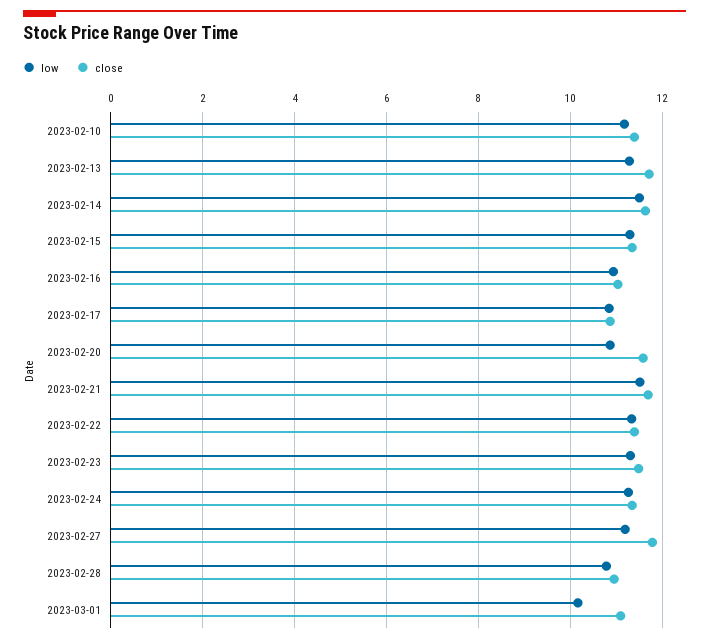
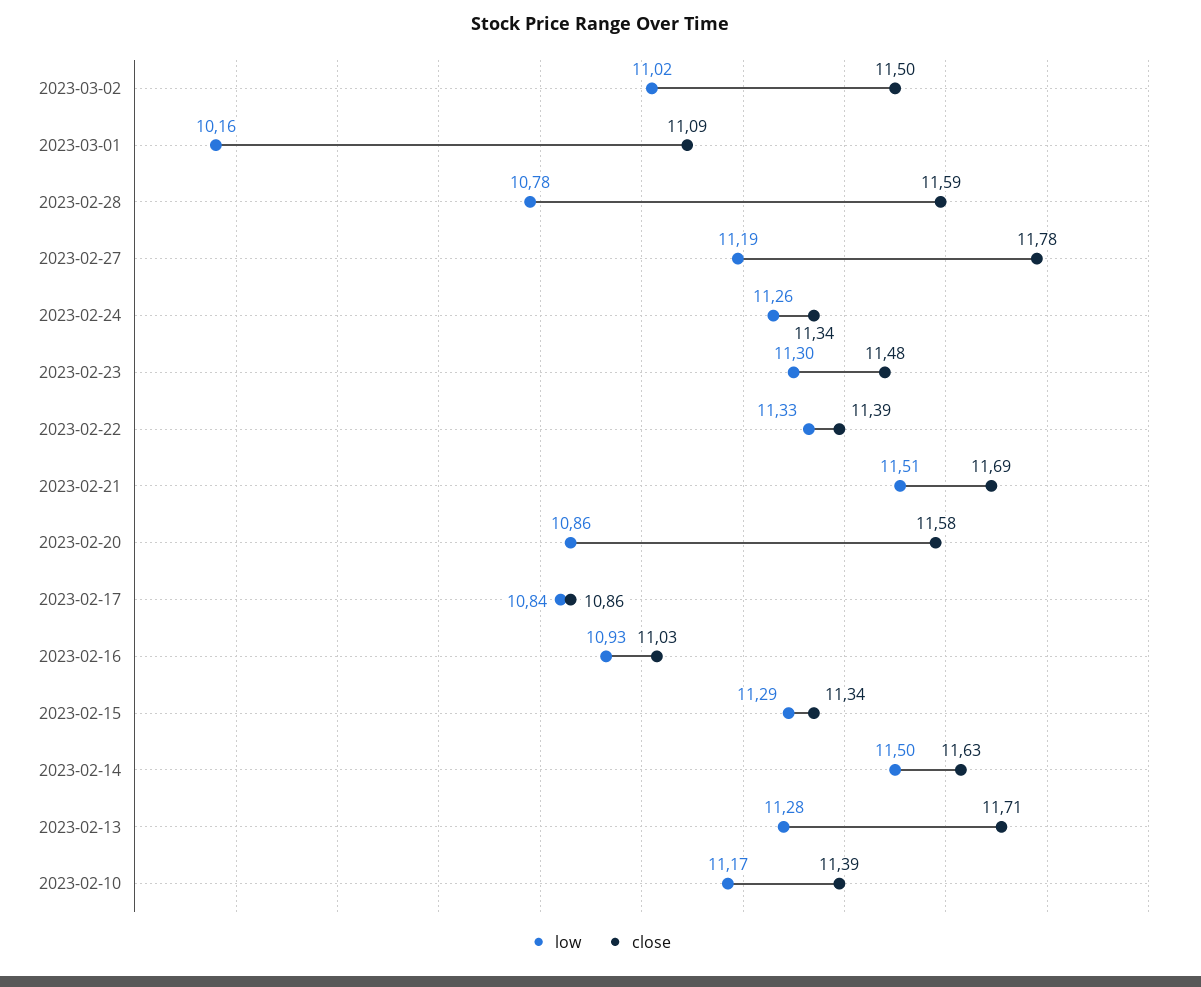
close, 2023-02-28: 11 -> 11.59
low, 2023-03-02: none -> 11.02
close, 2023-03-02: none -> 11.5

